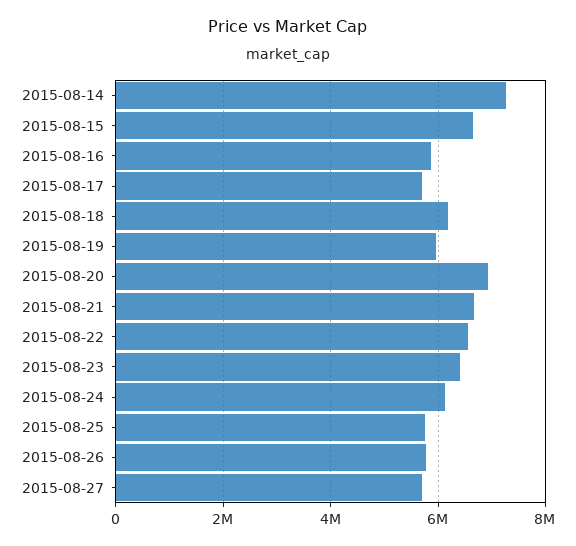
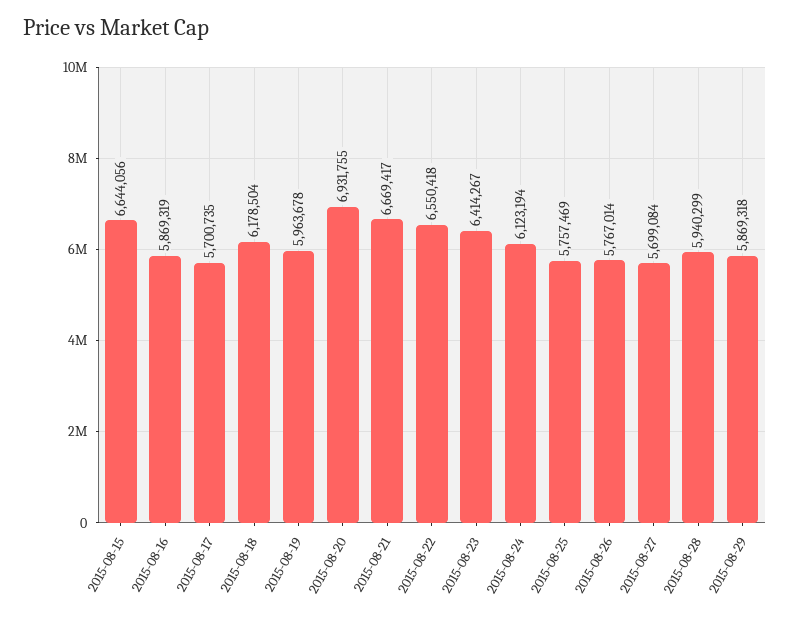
2015-08-14: 7200000 -> none
2015-08-28: none -> 5940299
2015-08-29: none -> 5869318

